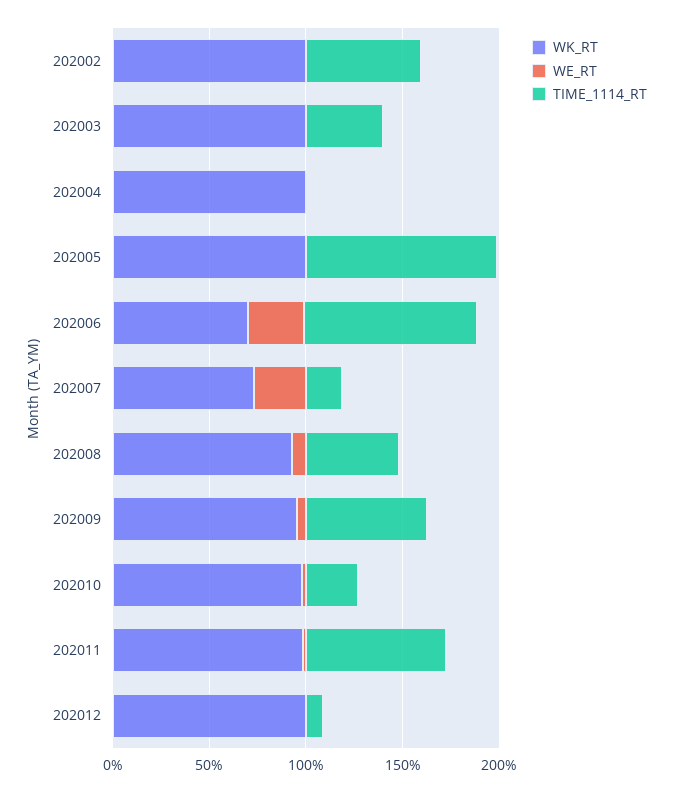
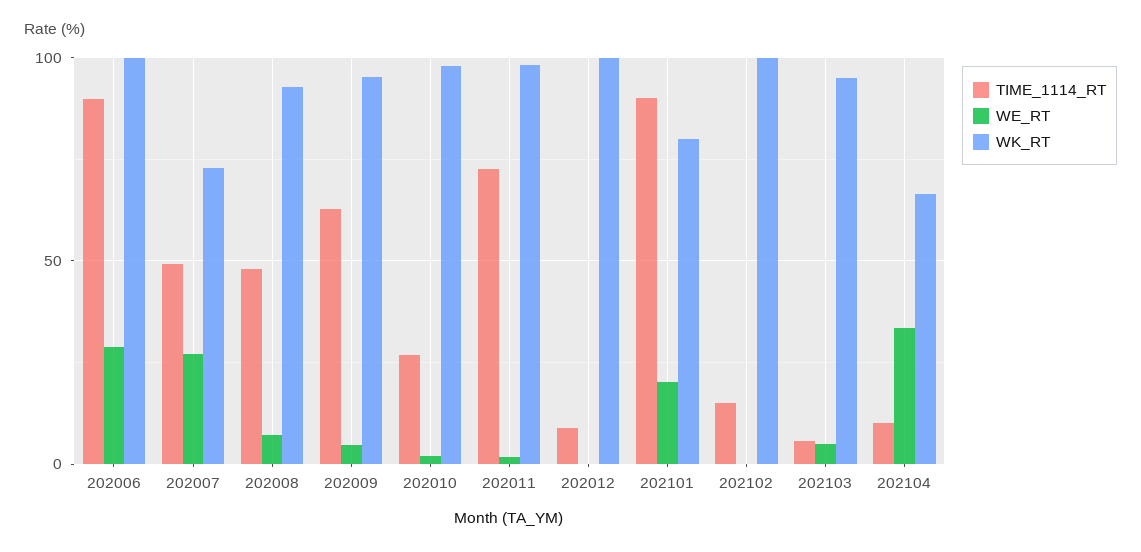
WK_RT, 202002: 100 -> none
WE_RT, 202002: 0 -> none
TIME_1114_RT, 202002: 60 -> none
WK_RT, 202003: 100 -> none
WE_RT, 202003: 0 -> none
TIME_1114_RT, 202003: 40 -> none
WK_RT, 202004: 100 -> none
WE_RT, 202004: 0 -> none
TIME_1114_RT, 202004: 0 -> none
WK_RT, 202005: 100 -> none
WE_RT, 202005: 0 -> none
TIME_1114_RT, 202005: 100 -> none
WK_RT, 202006: 70 -> 100
TIME_1114_RT, 202007: 20 -> 50
TIME_1114_RT, 202101: none -> 90
WE_RT, 202101: none -> 20
WK_RT, 202101: none -> 80
TIME_1114_RT, 202102: none -> 15
WE_RT, 202102: none -> 0
WK_RT, 202102: none -> 100
TIME_1114_RT, 202103: none -> 5
WE_RT, 202103: none -> 5
WK_RT, 202103: none -> 95
TIME_1114_RT, 202104: none -> 10
WE_RT, 202104: none -> 35
WK_RT, 202104: none -> 65

